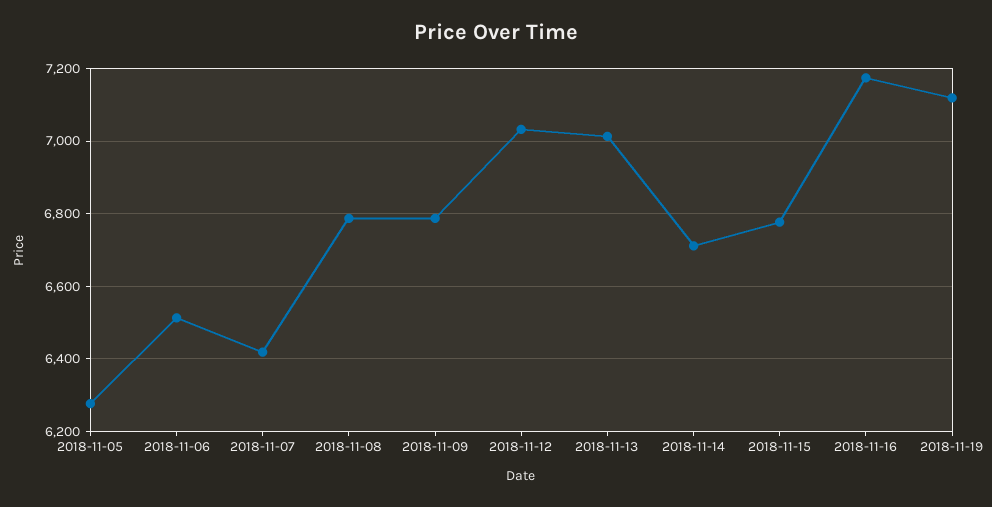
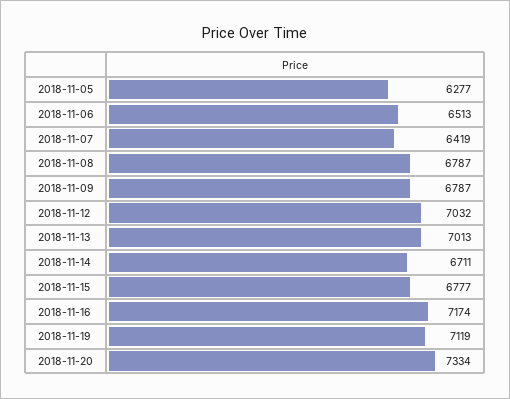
2018-11-20: none -> 7334

